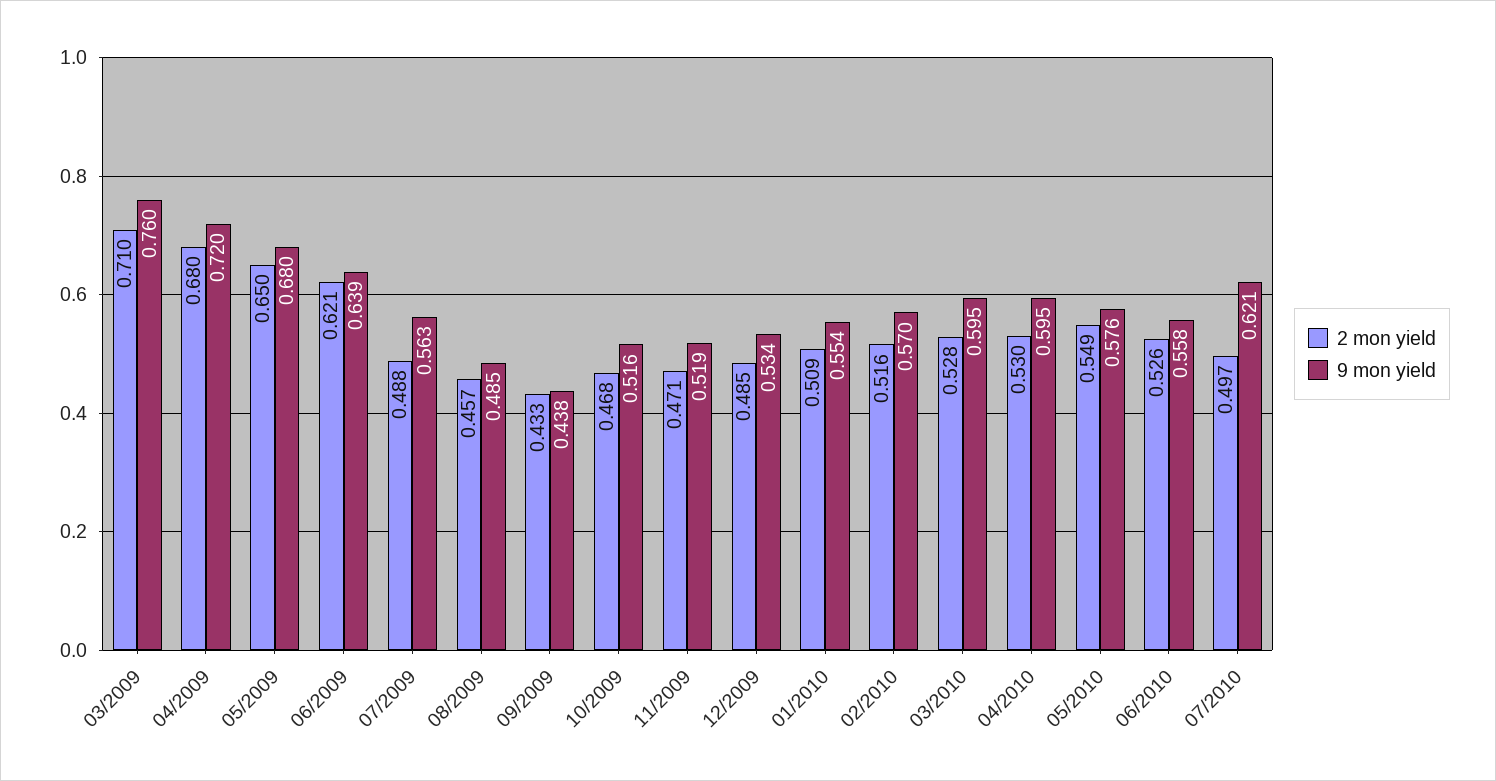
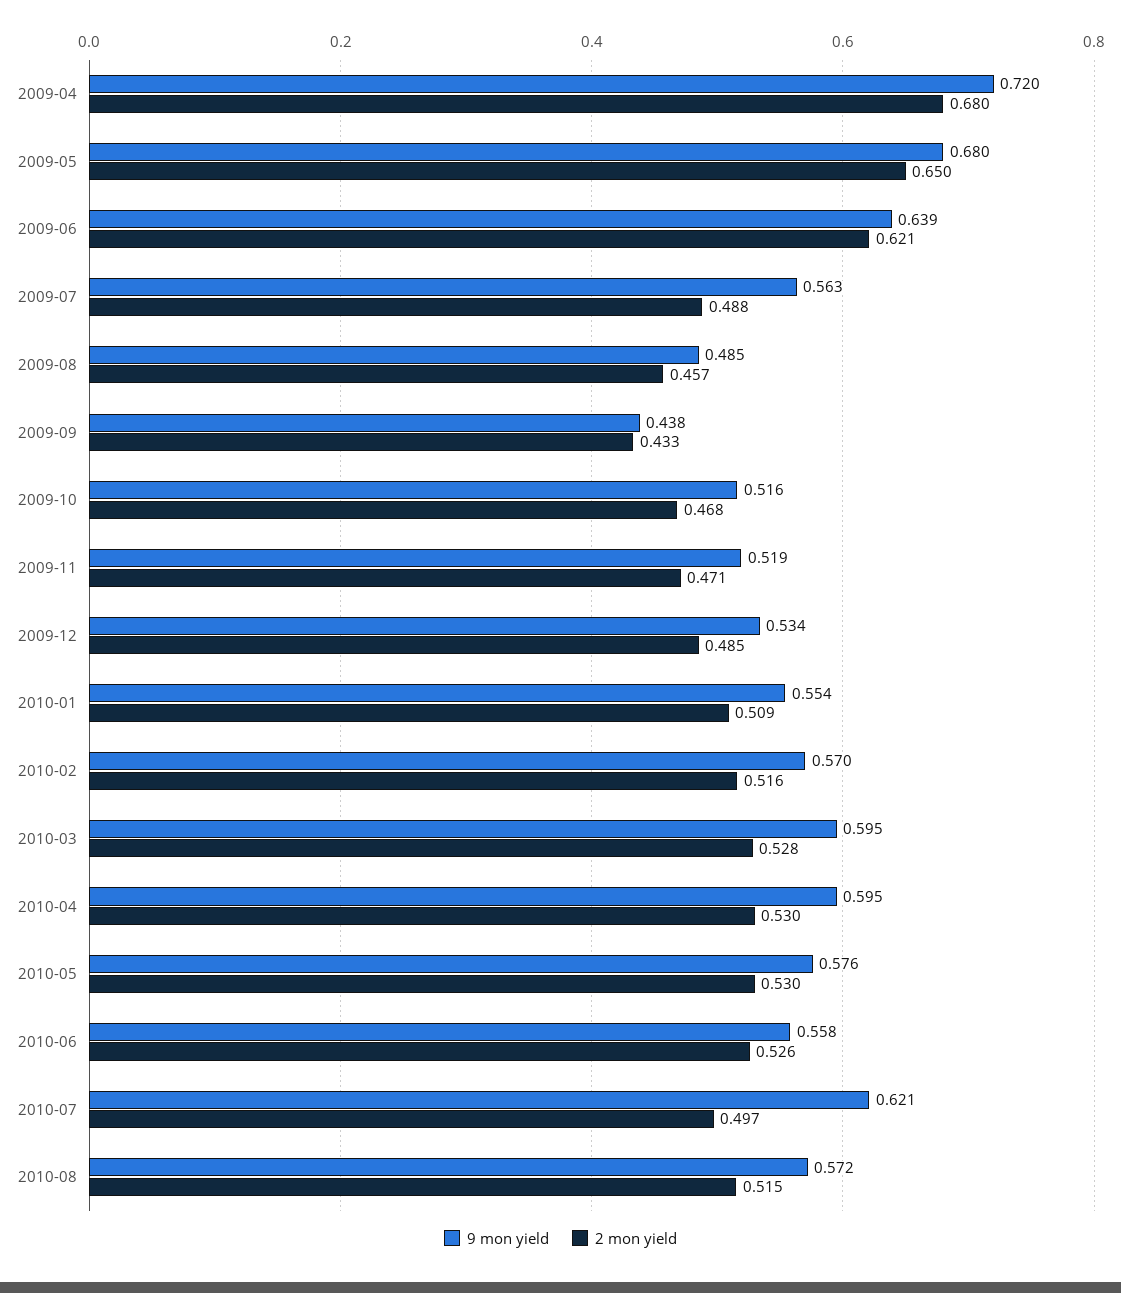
2 mon yield, 03/2009: 0.71 -> none
9 mon yield, 03/2009: 0.76 -> none
2 mon yield, 05/2010: 0.549 -> 0.53
9 mon yield, 2010-08: none -> 0.572
2 mon yield, 2010-08: none -> 0.515

